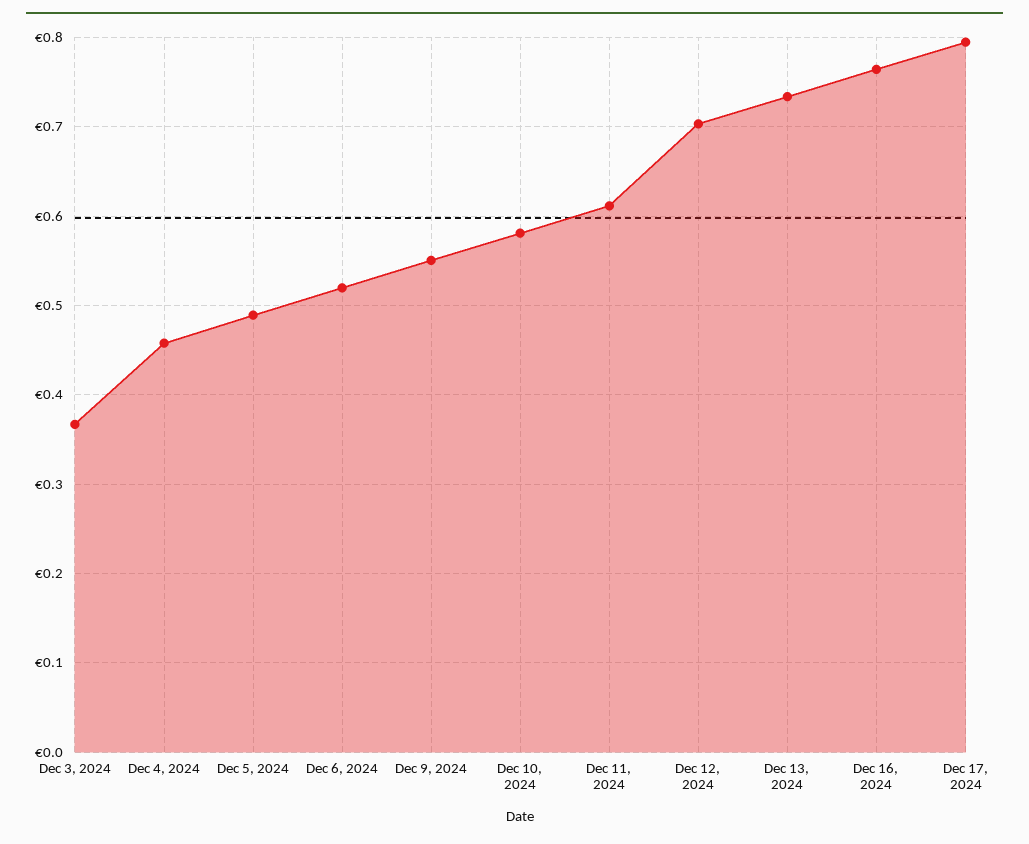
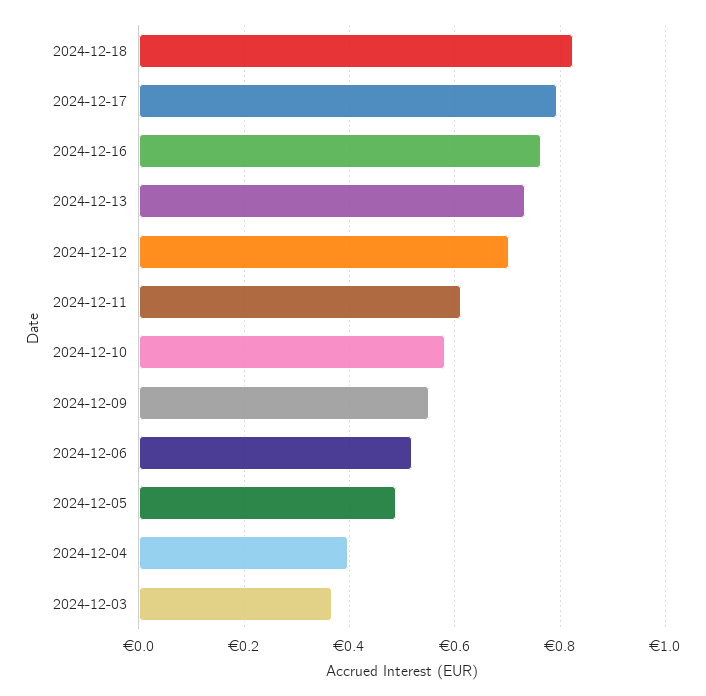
Dec 4, 2024: 0.46 -> 0.4
2024-12-18: none -> 0.82

